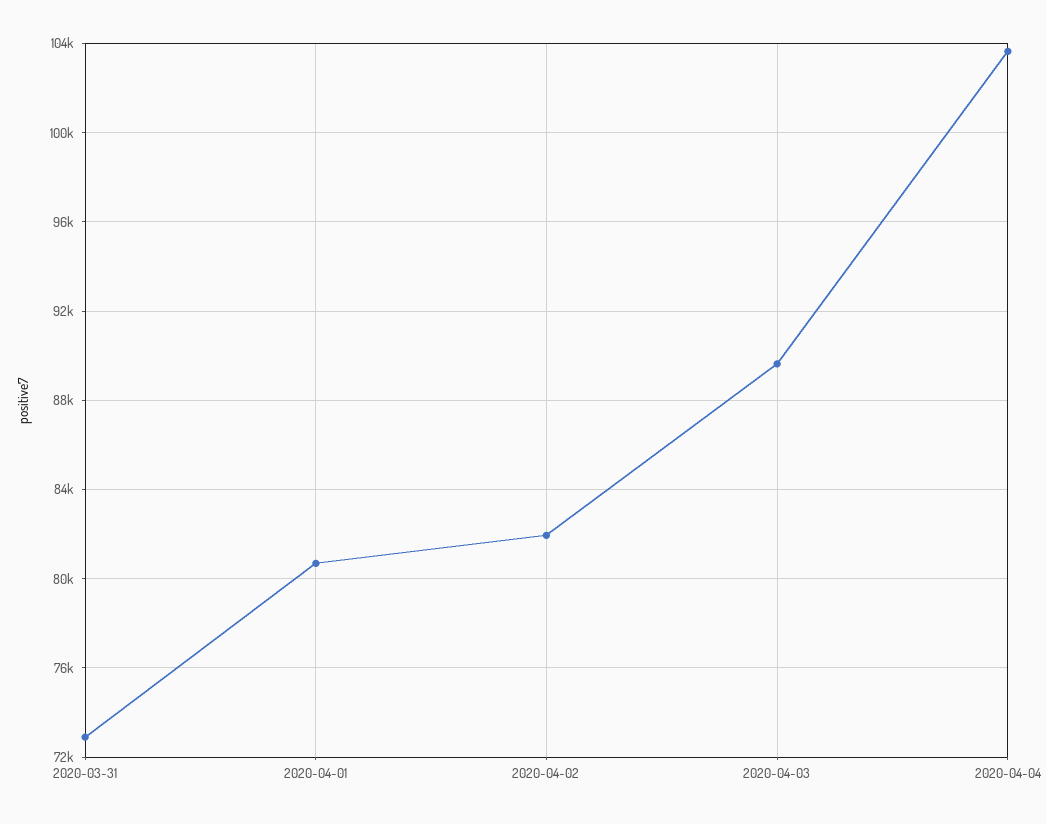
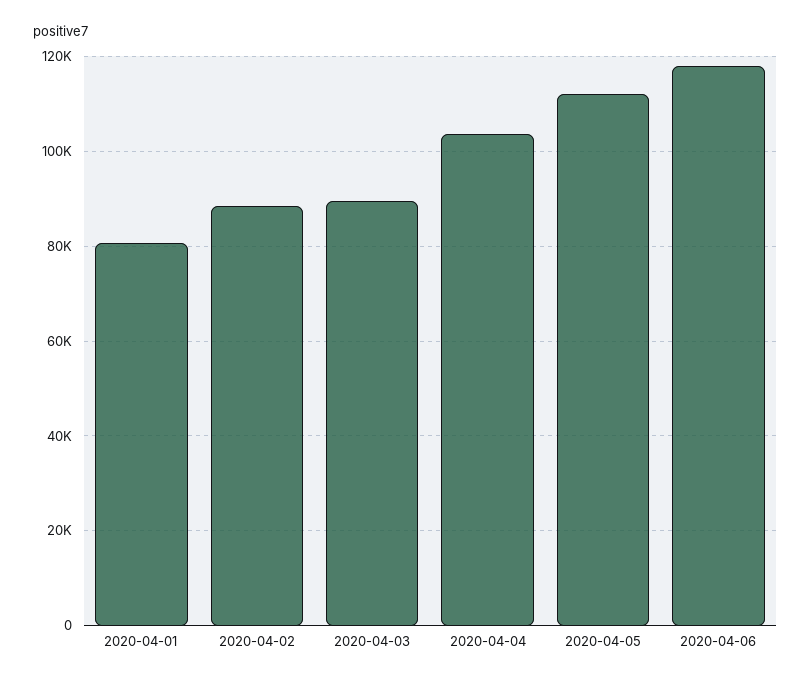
2020-03-31: 73000 -> none
2020-04-02: 82000 -> 88000
2020-04-05: none -> 112000
2020-04-06: none -> 118000

